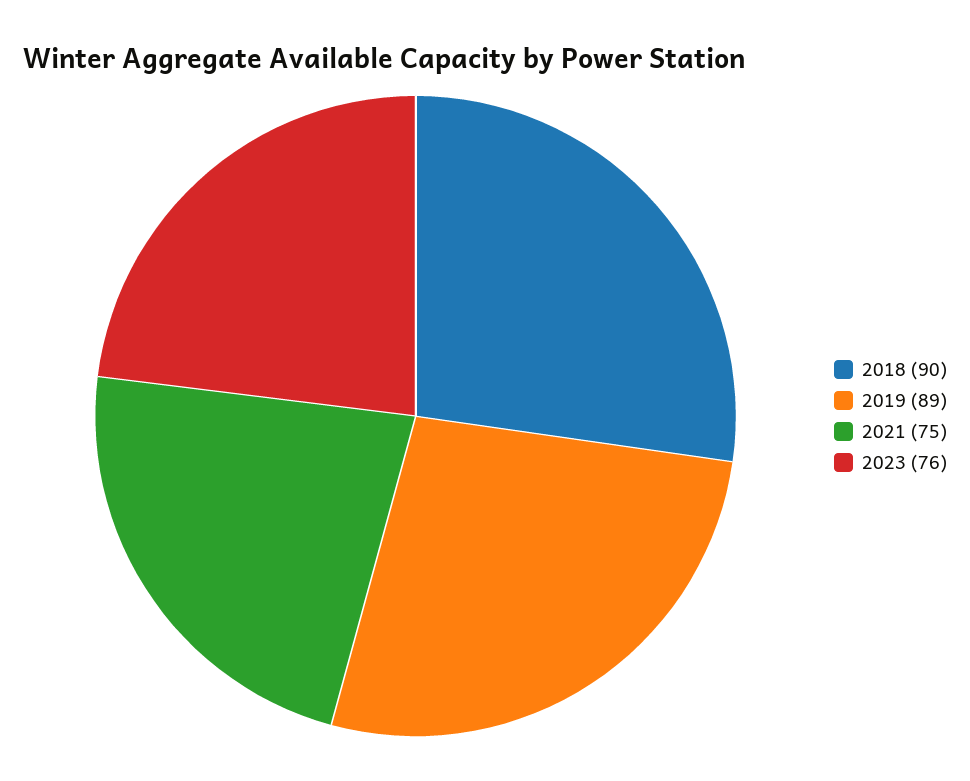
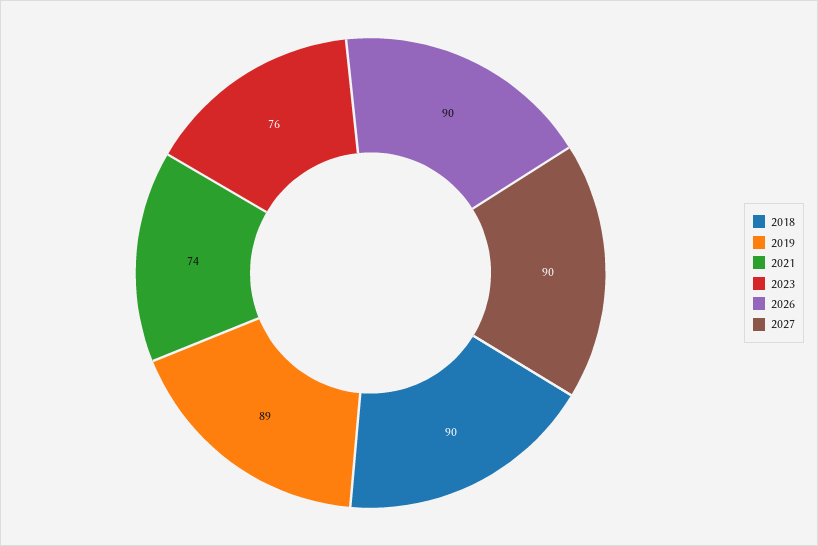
2021: 75 -> 74
2026: none -> 90
2027: none -> 90

